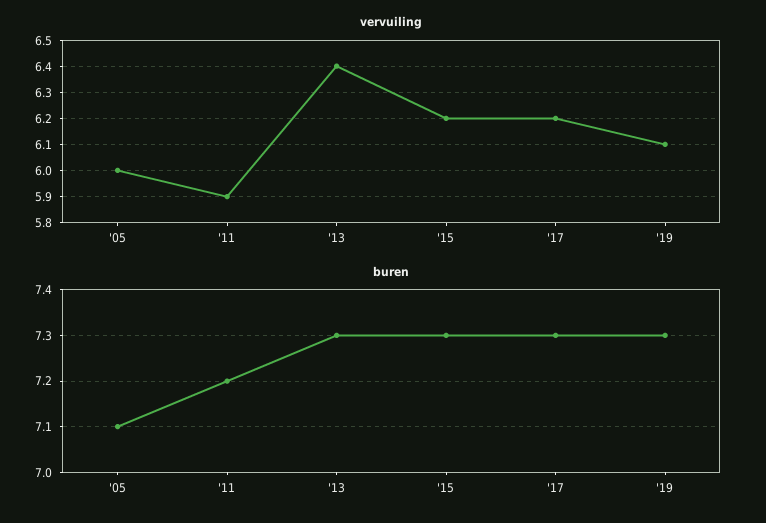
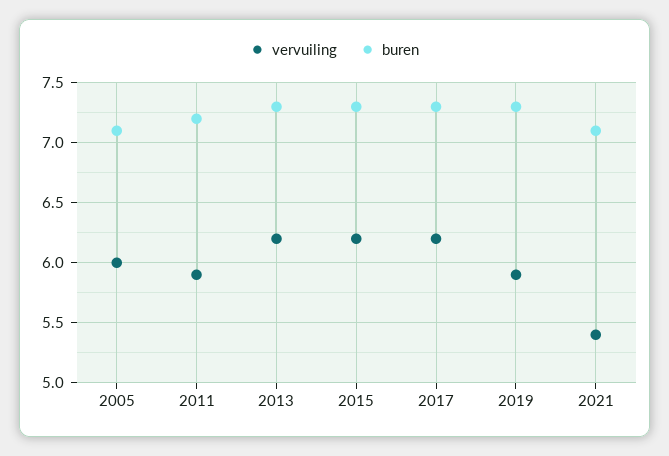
vervuiling, '13: 6.4 -> 6.2
vervuiling, '19: 6.1 -> 5.9
vervuiling, 2021: none -> 5.4
buren, 2021: none -> 7.1

